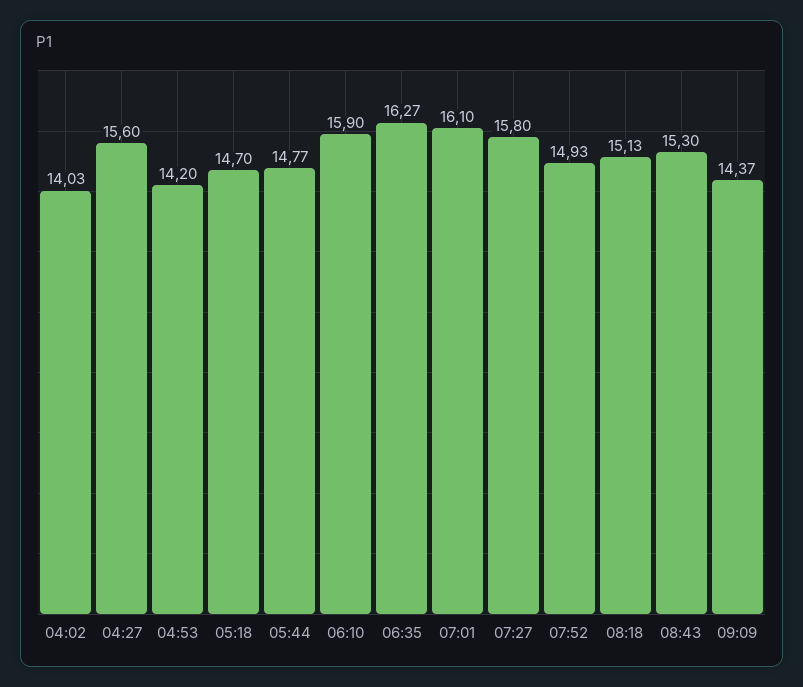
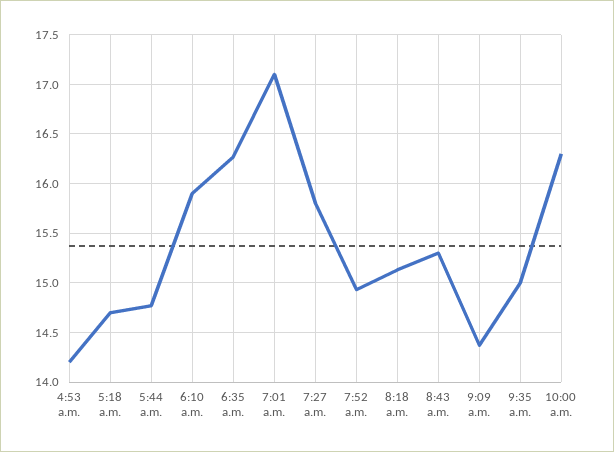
04:02: 14.03 -> none
04:27: 15.6 -> none
07:01: 16.1 -> 17.1
9:35 a.m.: none -> 15
10:00 a.m.: none -> 16.3

